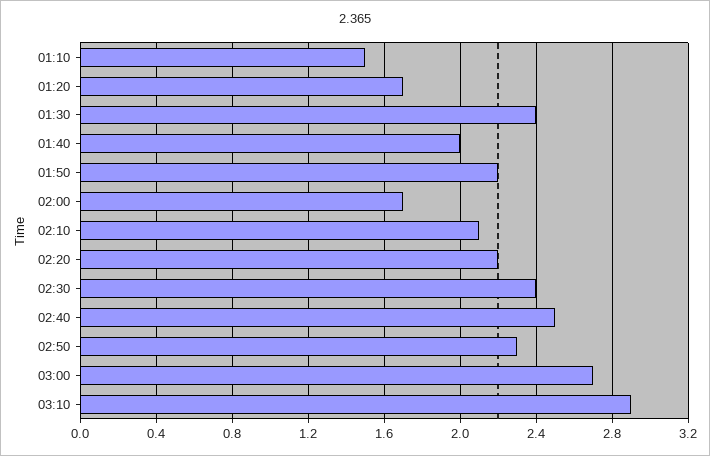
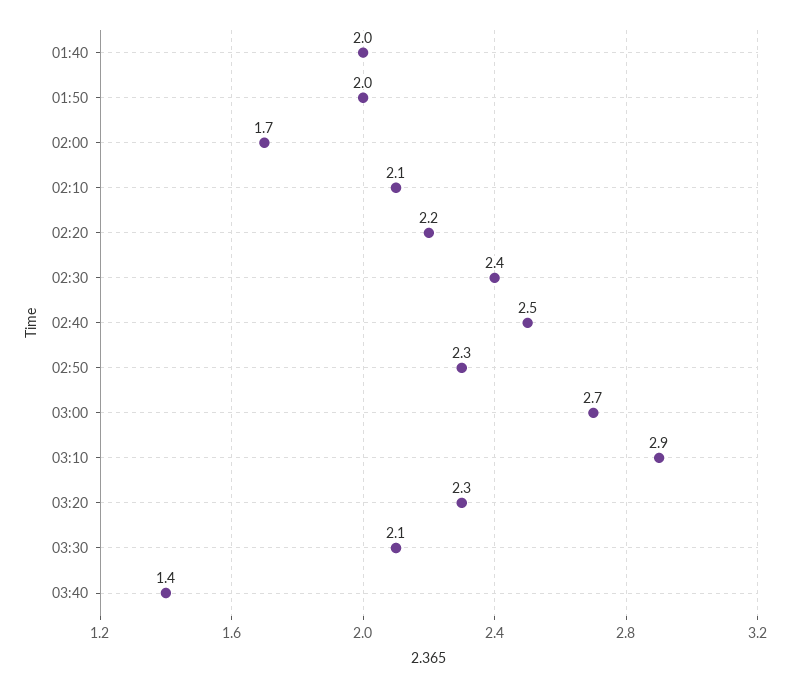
01:10: 1.5 -> none
01:20: 1.7 -> none
01:30: 2.4 -> none
01:50: 2.2 -> 2
03:20: none -> 2.3
03:30: none -> 2.1
03:40: none -> 1.4

